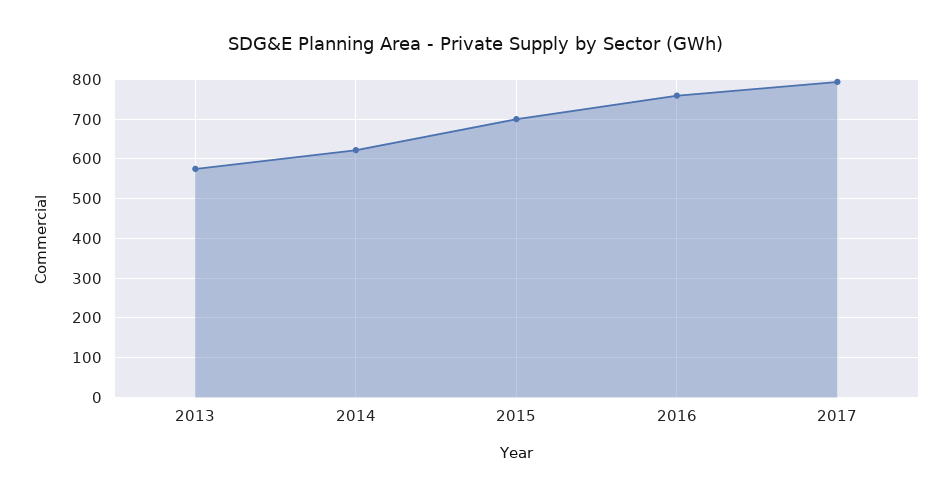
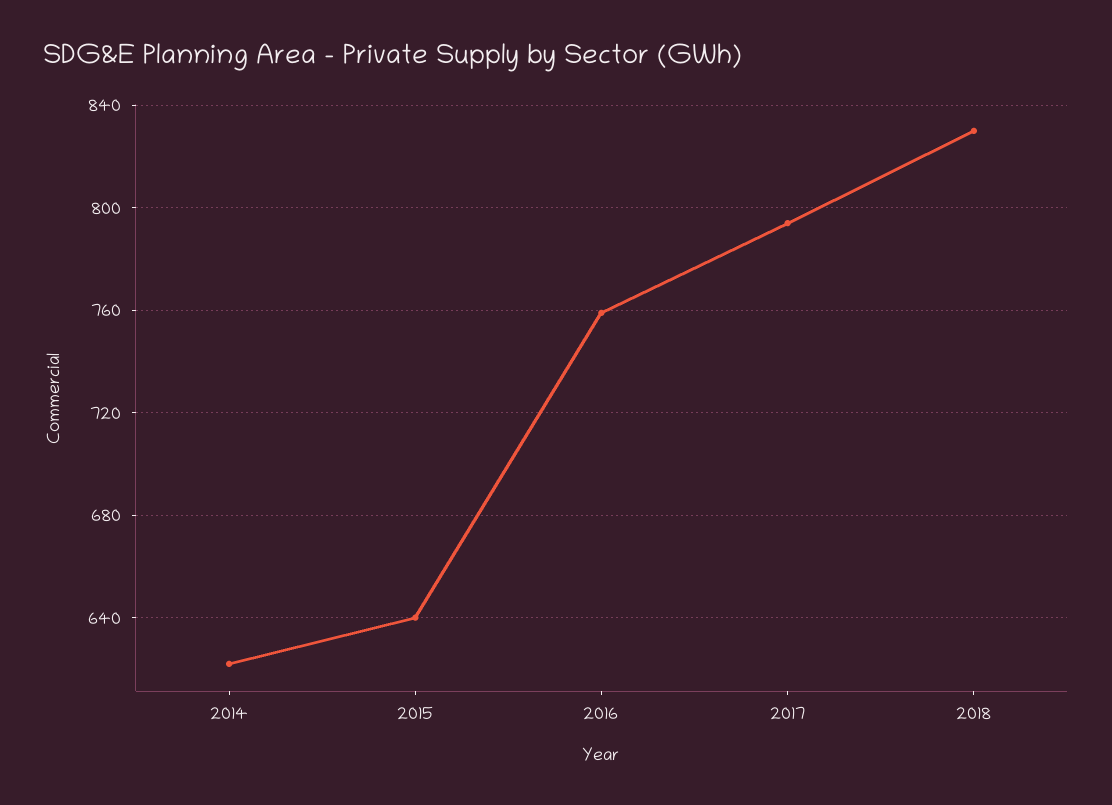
2013: 580 -> none
2015: 700 -> 640
2018: none -> 830

